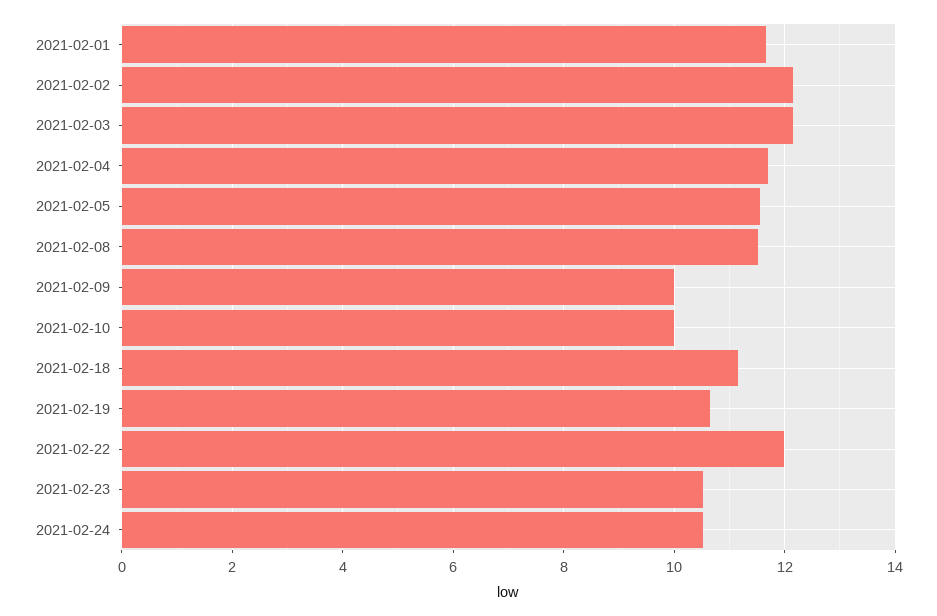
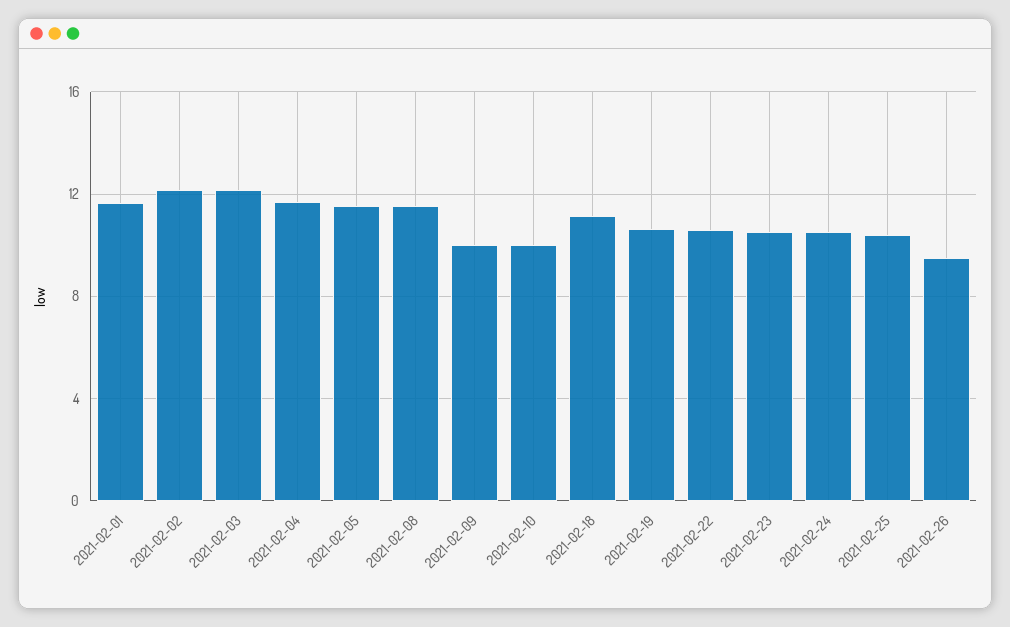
2021-02-22: 12 -> 10.5
2021-02-25: none -> 10.5
2021-02-26: none -> 9.5

